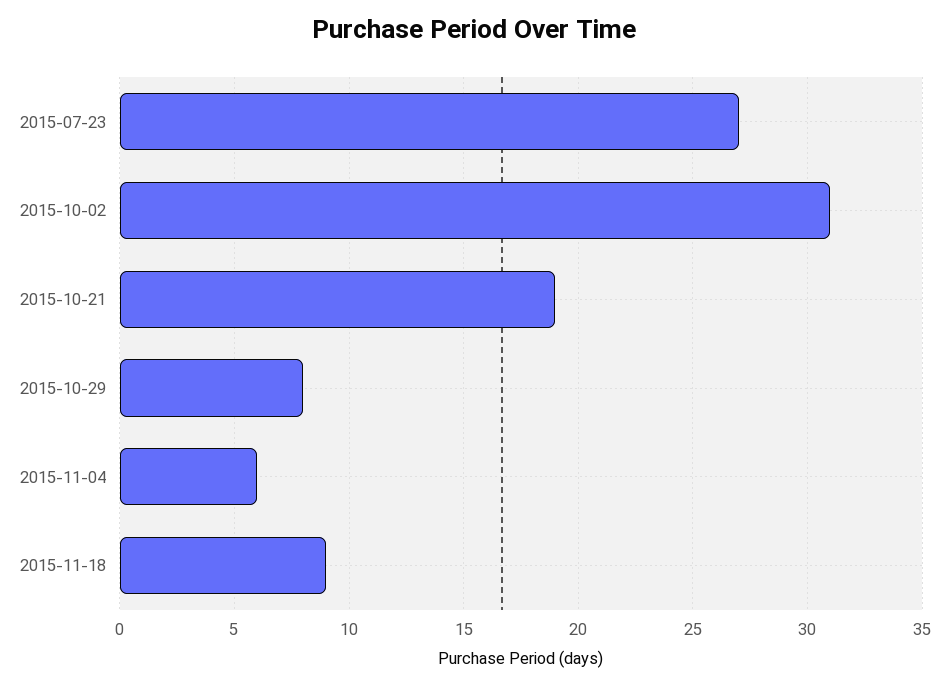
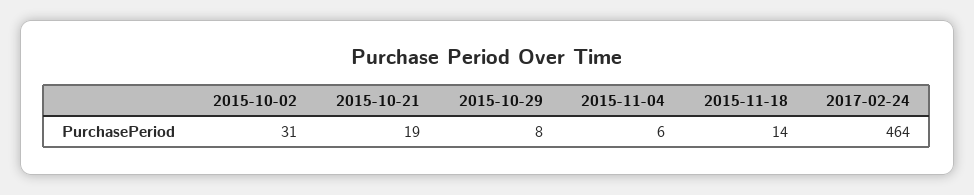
2015-07-23: 27 -> none
2015-11-18: 9 -> 14
2017-02-24: none -> 464

